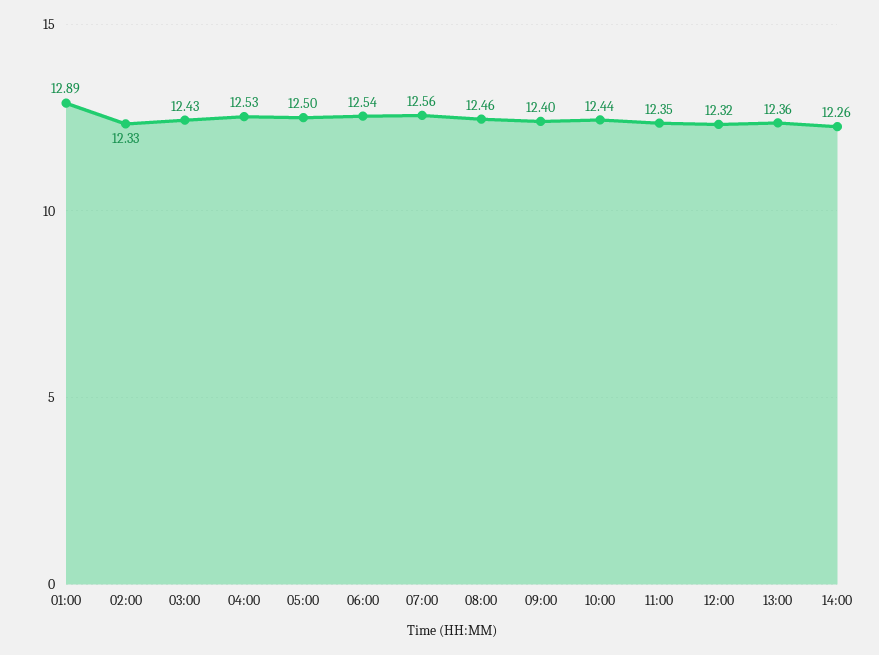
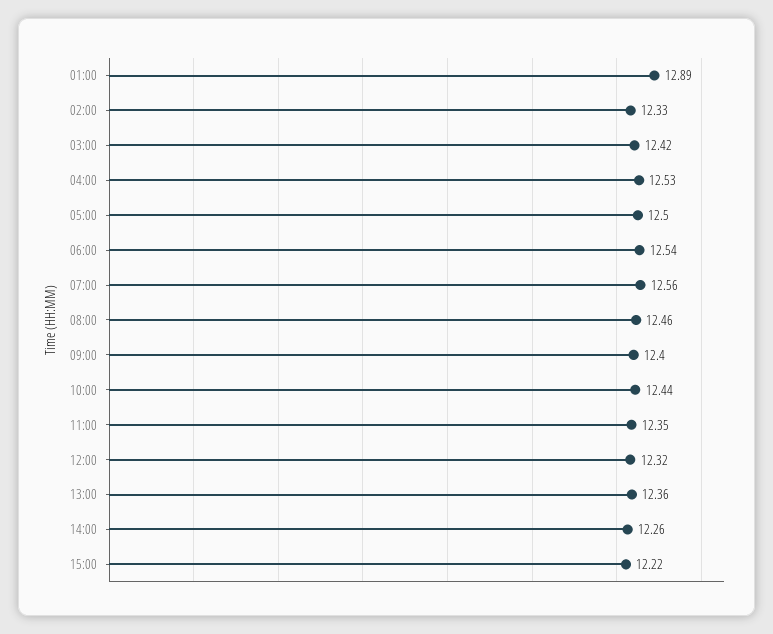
03:00: 12.43 -> 12.42
15:00: none -> 12.22

